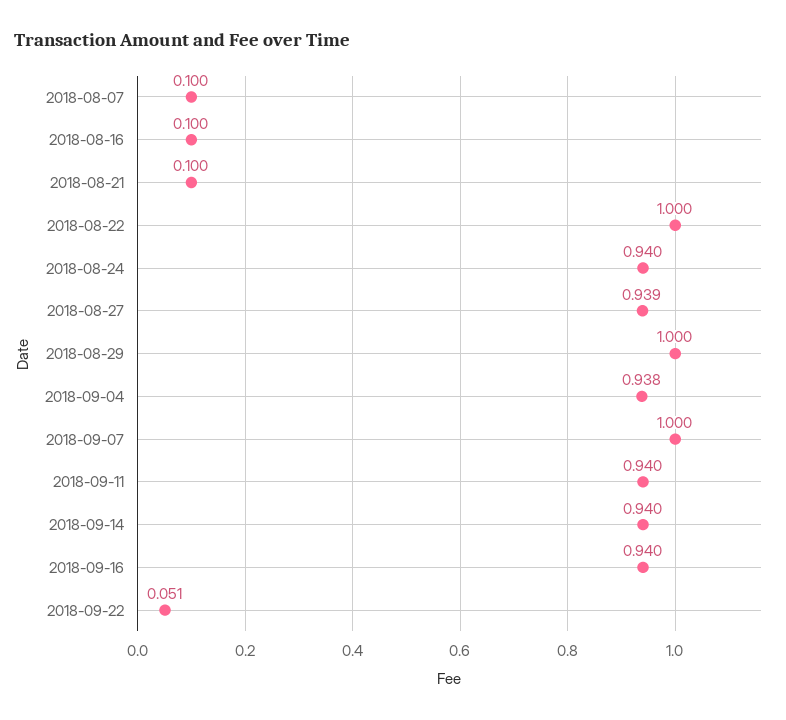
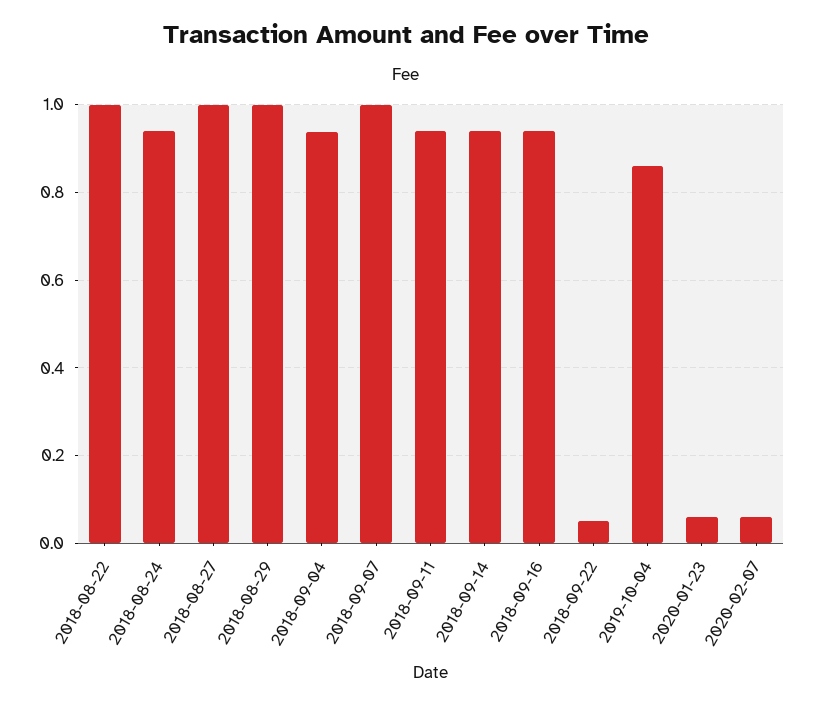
2018-08-07: 0.1 -> none
2018-08-16: 0.1 -> none
2018-08-21: 0.1 -> none
2018-08-27: 0.939 -> 1
2019-10-04: none -> 0.86
2020-01-23: none -> 0.06
2020-02-07: none -> 0.06

